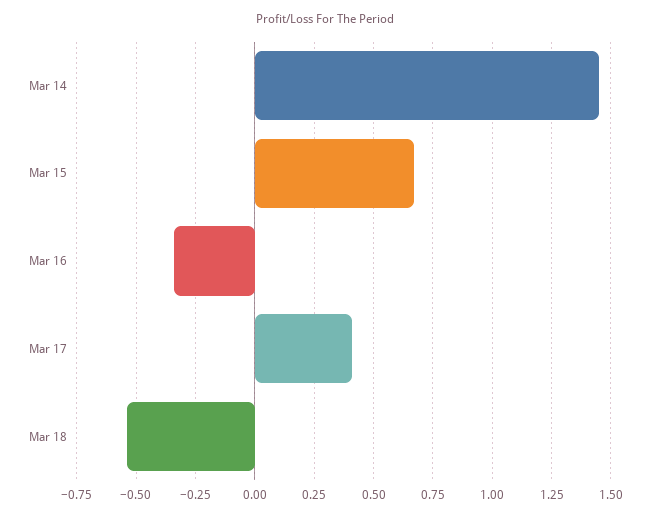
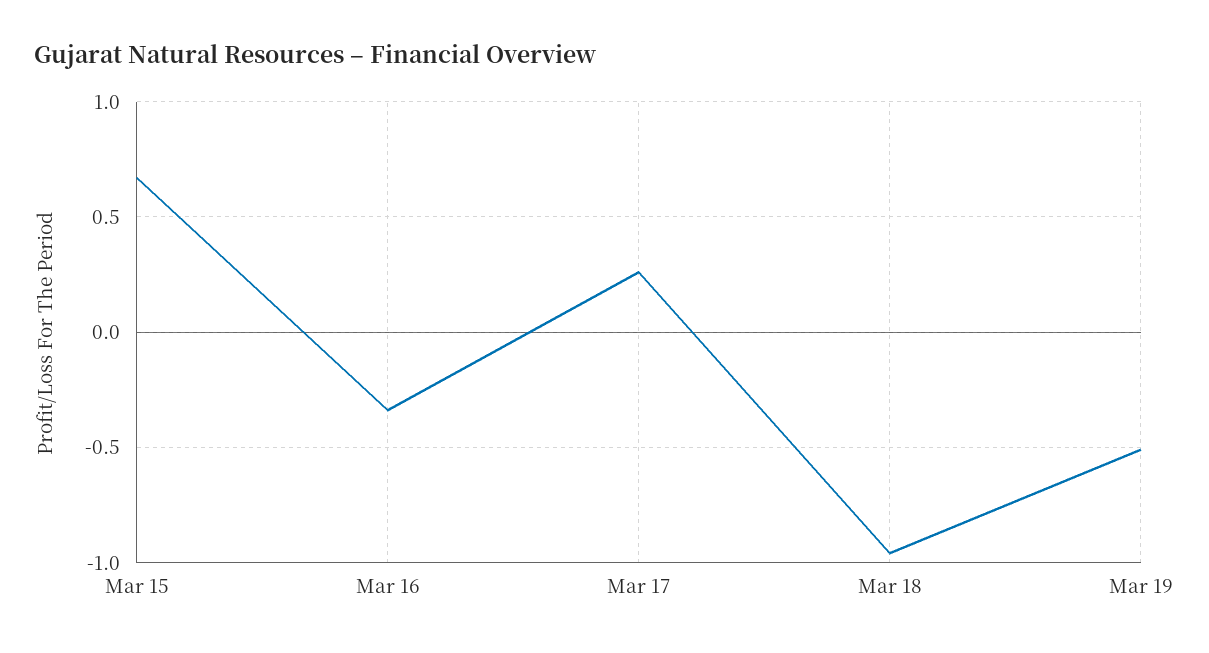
Mar 14: 1.45 -> none
Mar 17: 0.4 -> 0.25
Mar 18: -0.55 -> -0.95
Mar 19: none -> -0.5

